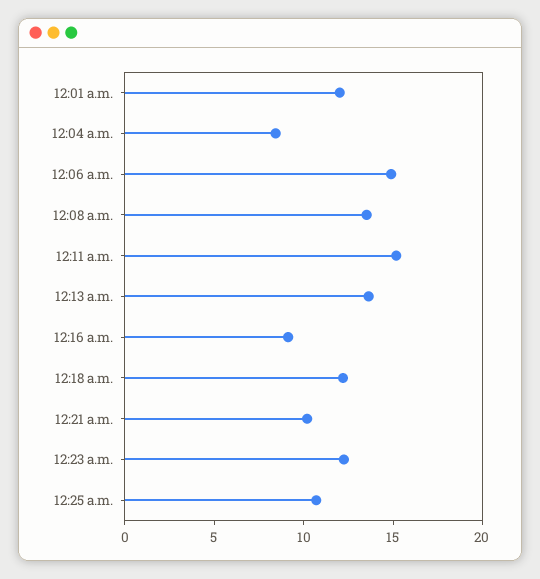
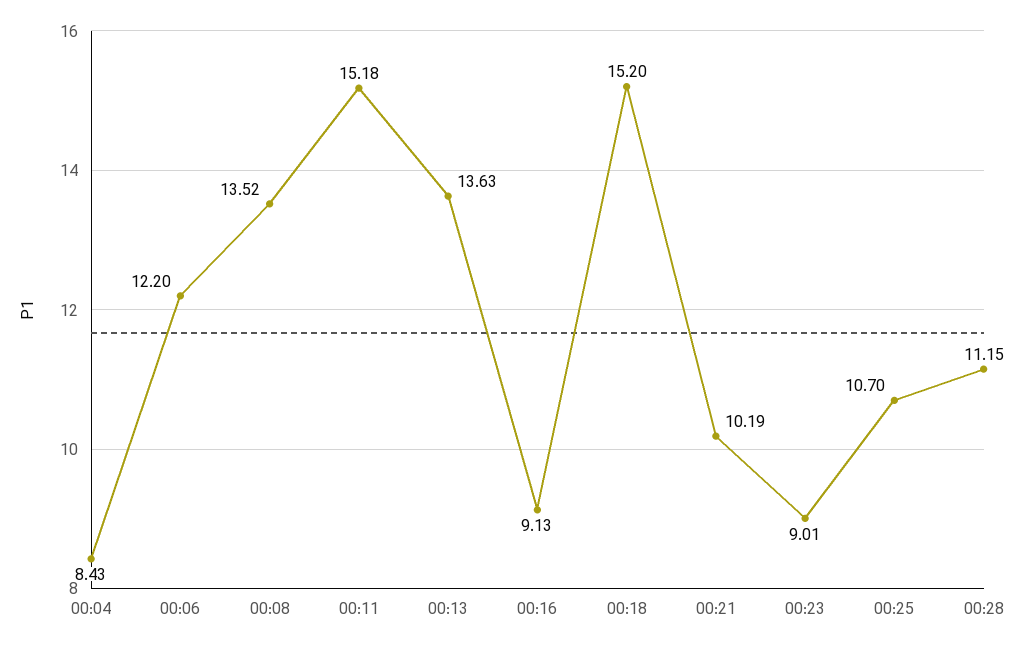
12:01 a.m.: 12 -> none
12:06 a.m.: 15 -> 12.2
12:18 a.m.: 12 -> 15.2
12:23 a.m.: 12 -> 9.01
00:28: none -> 11.15

